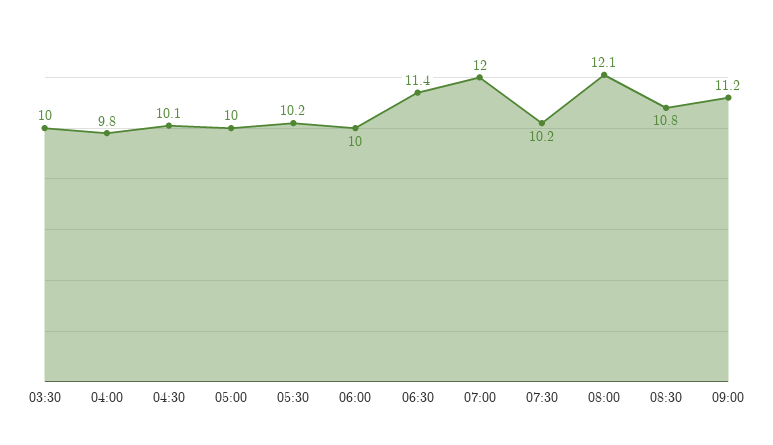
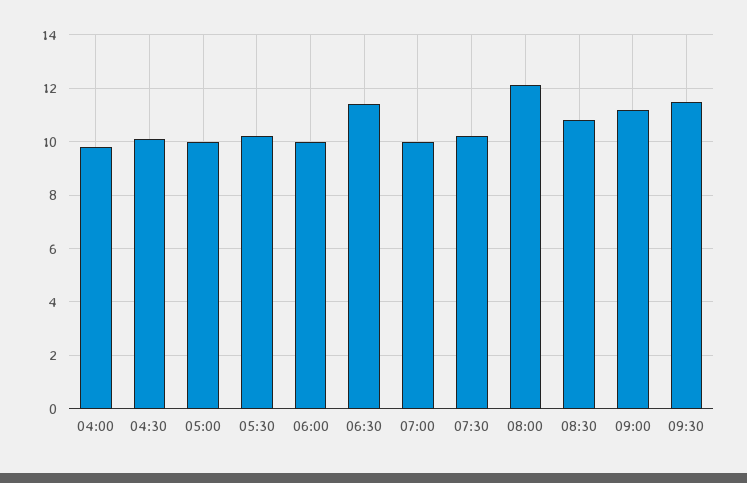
03:30: 10 -> none
07:00: 12 -> 10
09:30: none -> 11.5

